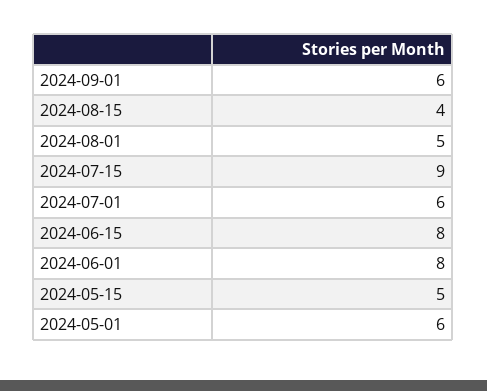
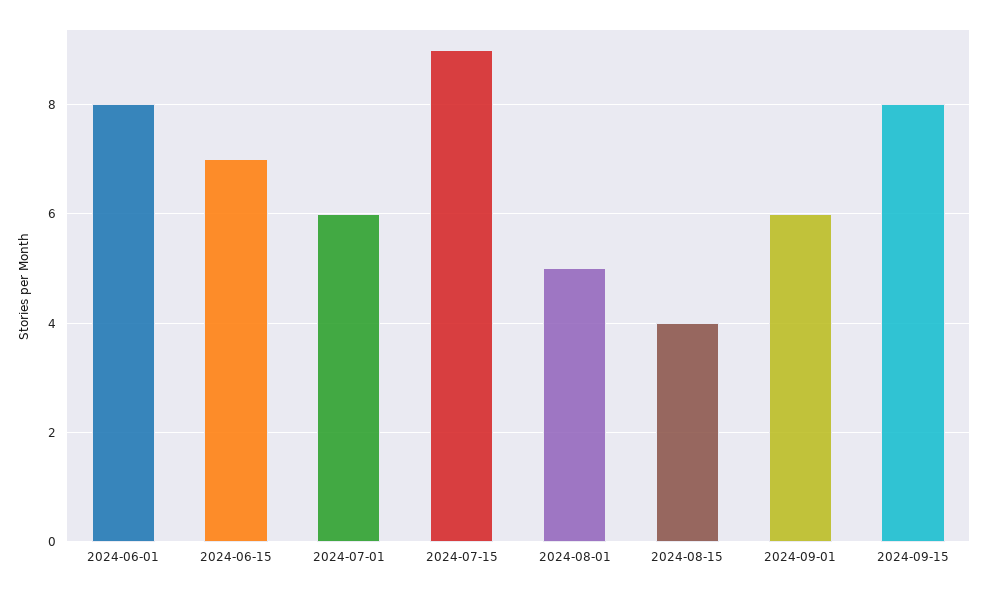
2024-06-15: 8 -> 7
2024-05-15: 5 -> none
2024-05-01: 6 -> none
2024-09-15: none -> 8

